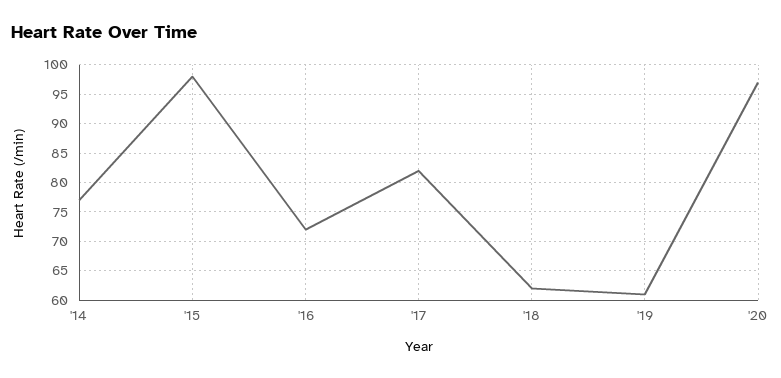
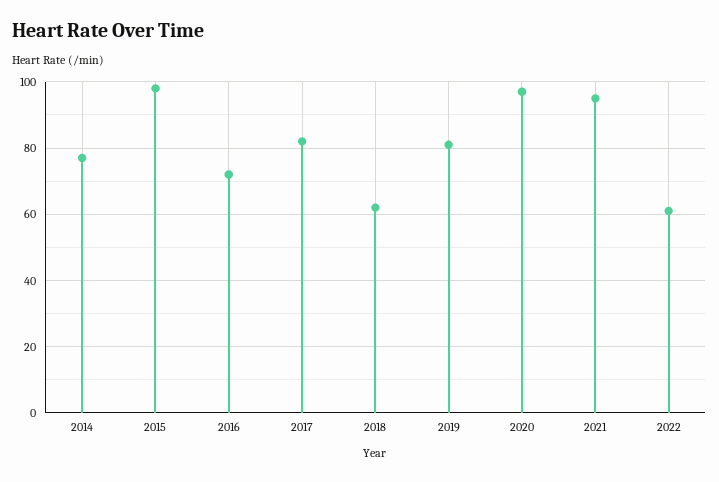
'19: 60 -> 80
2021: none -> 95
2022: none -> 60

